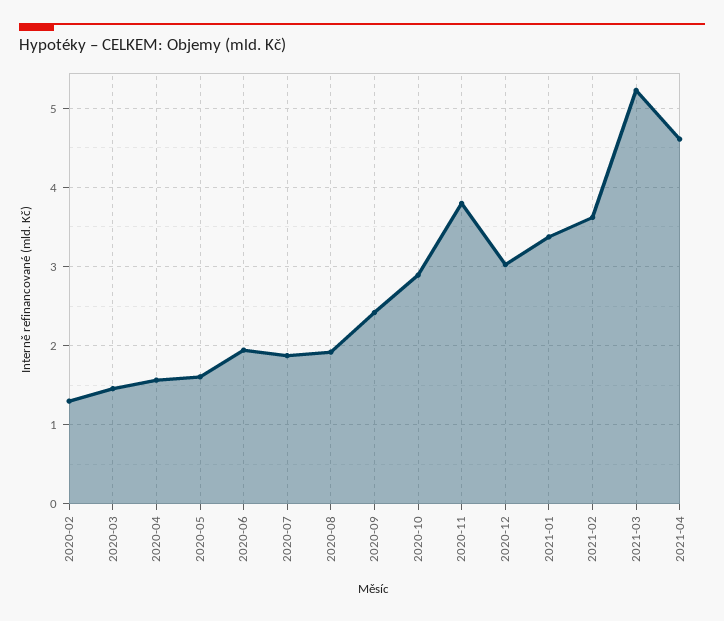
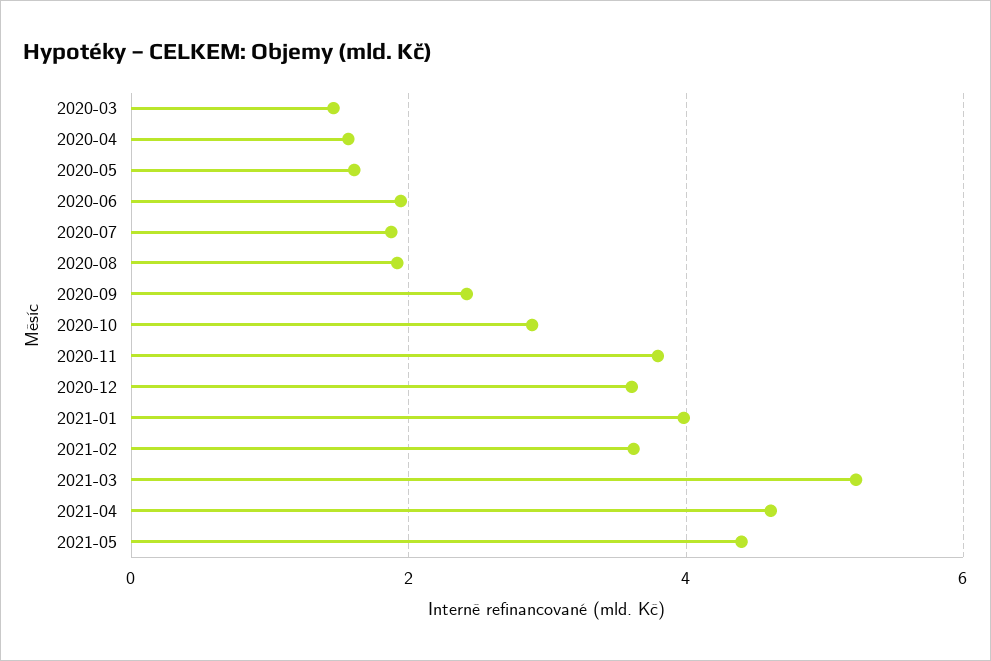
2020-02: 1.3 -> none
2020-12: 3 -> 3.6
2021-01: 3.4 -> 4
2021-05: none -> 4.4

